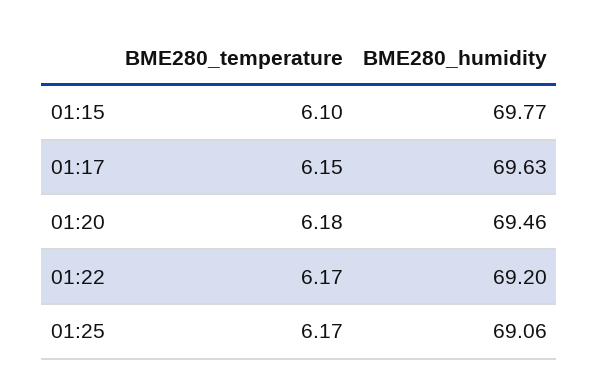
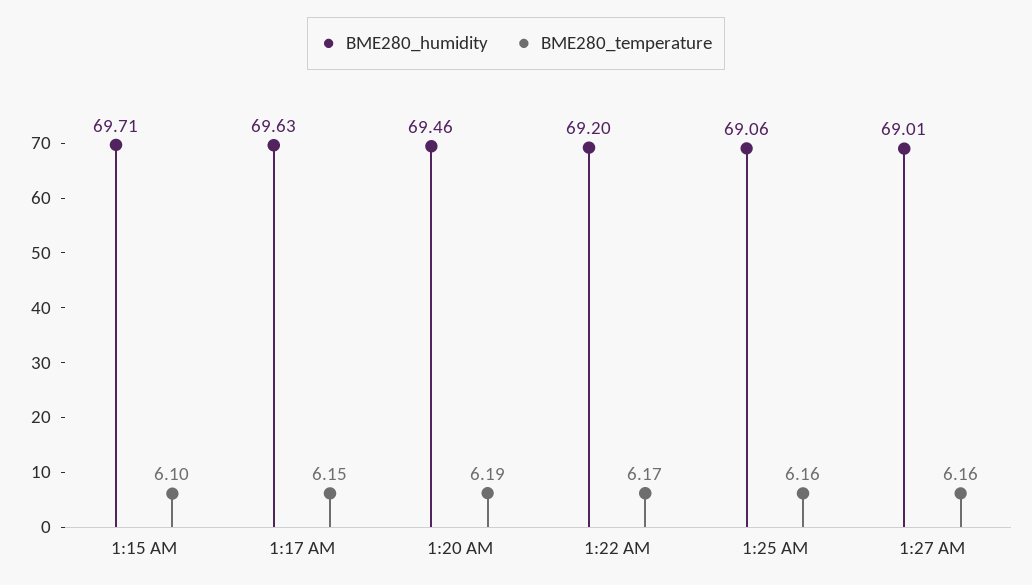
BME280_humidity, 01:15: 69.77 -> 69.71
BME280_temperature, 01:20: 6.18 -> 6.19
BME280_temperature, 01:25: 6.17 -> 6.16
BME280_humidity, 1:27 AM: none -> 69.01
BME280_temperature, 1:27 AM: none -> 6.16

